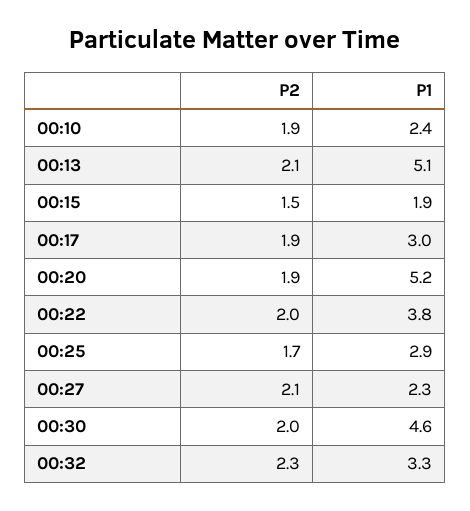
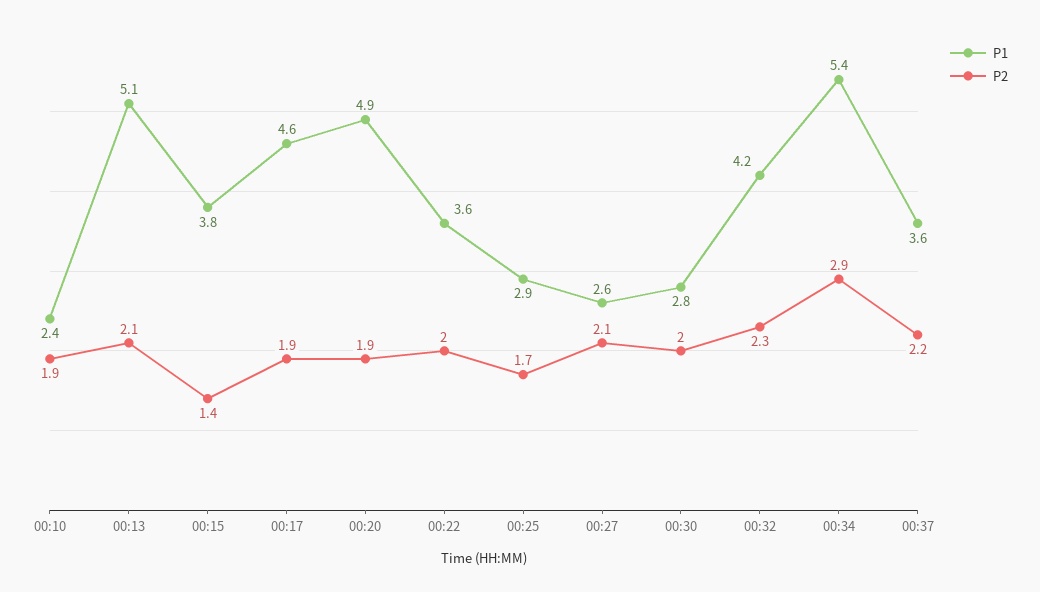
P2, 00:15: 1.5 -> 1.4
P1, 00:15: 1.9 -> 3.8
P1, 00:17: 3 -> 4.6
P1, 00:20: 5.2 -> 4.9
P1, 00:22: 3.8 -> 3.6
P1, 00:27: 2.3 -> 2.6
P1, 00:30: 4.6 -> 2.8
P1, 00:32: 3.3 -> 4.2
P1, 00:34: none -> 5.4
P2, 00:34: none -> 2.9
P1, 00:37: none -> 3.6
P2, 00:37: none -> 2.2

